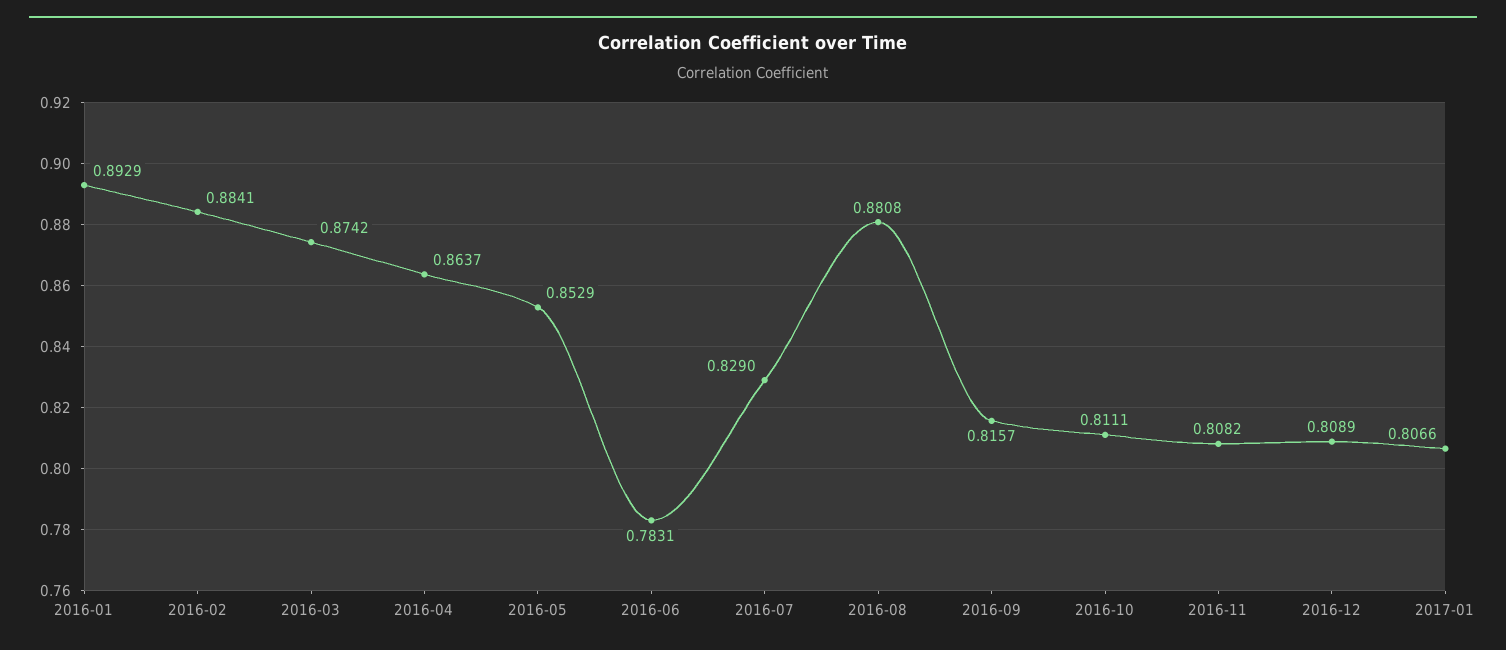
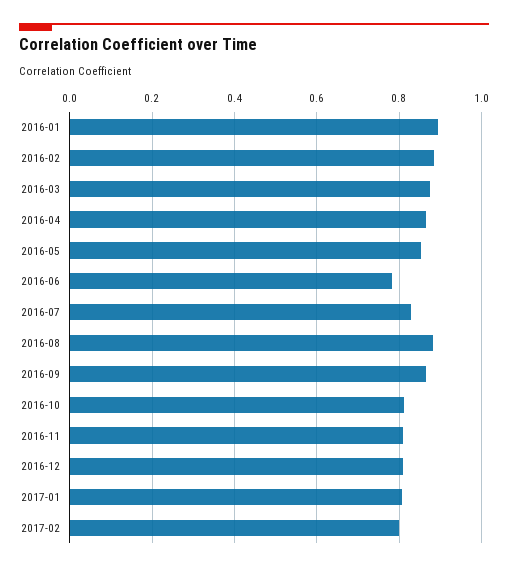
2016-09: 0.8157 -> 0.86
2017-02: none -> 0.8

